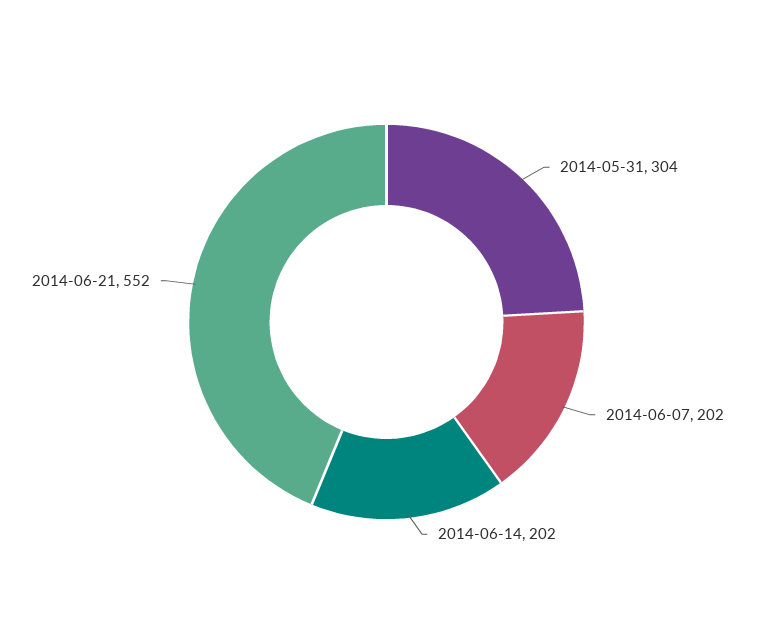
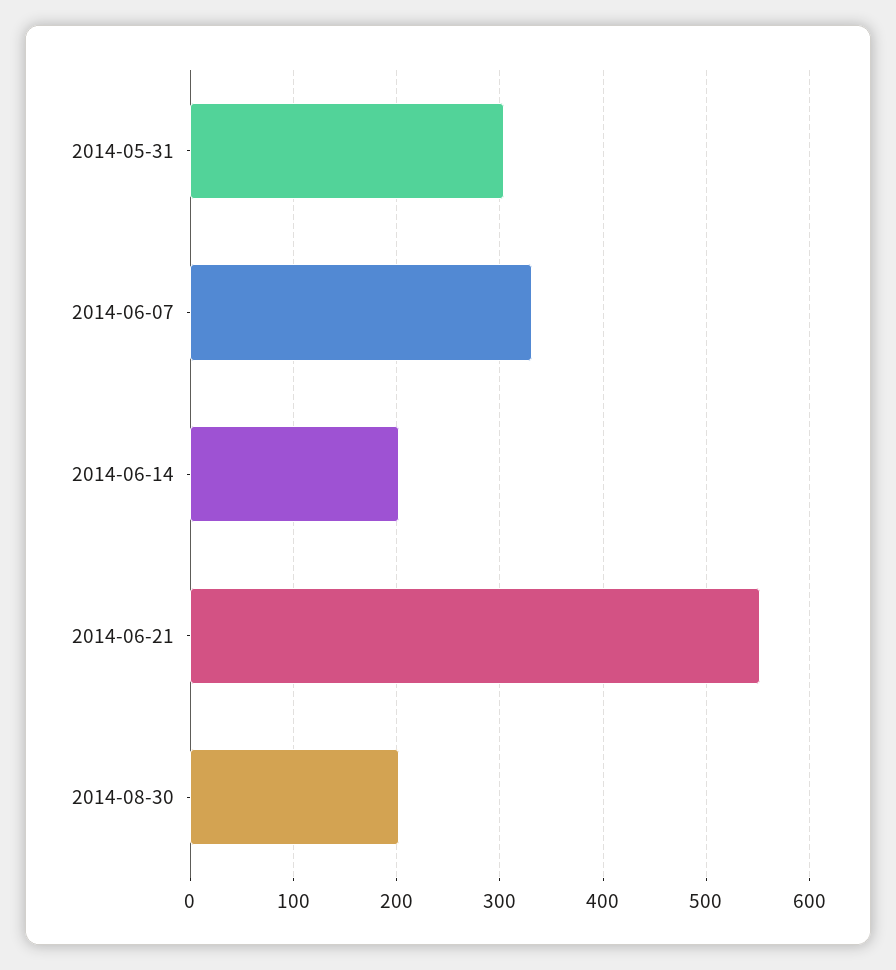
2014-06-07: 202 -> 330
2014-08-30: none -> 200

